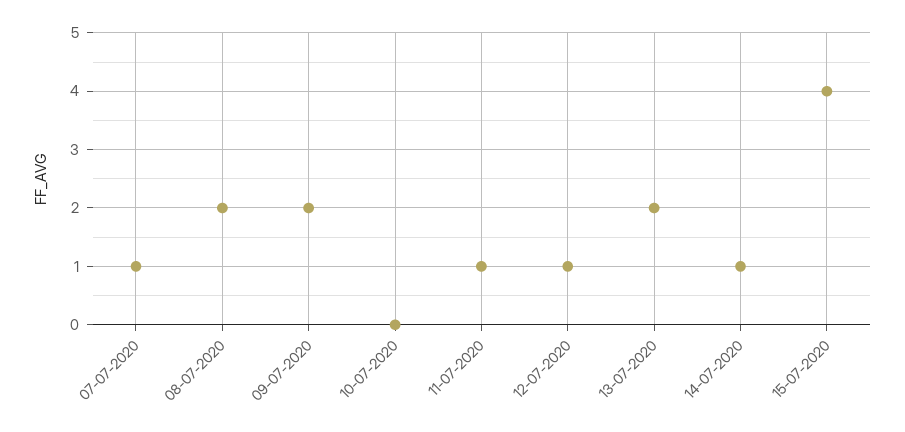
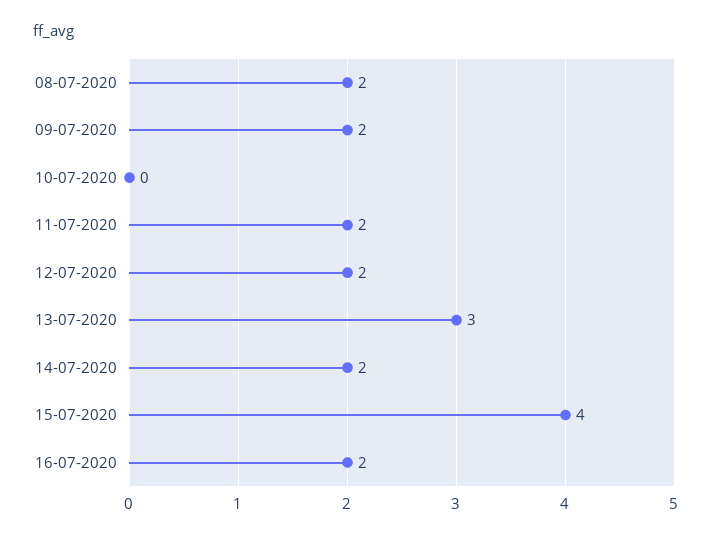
07-07-2020: 1 -> none
11-07-2020: 1 -> 2
12-07-2020: 1 -> 2
13-07-2020: 2 -> 3
14-07-2020: 1 -> 2
16-07-2020: none -> 2

